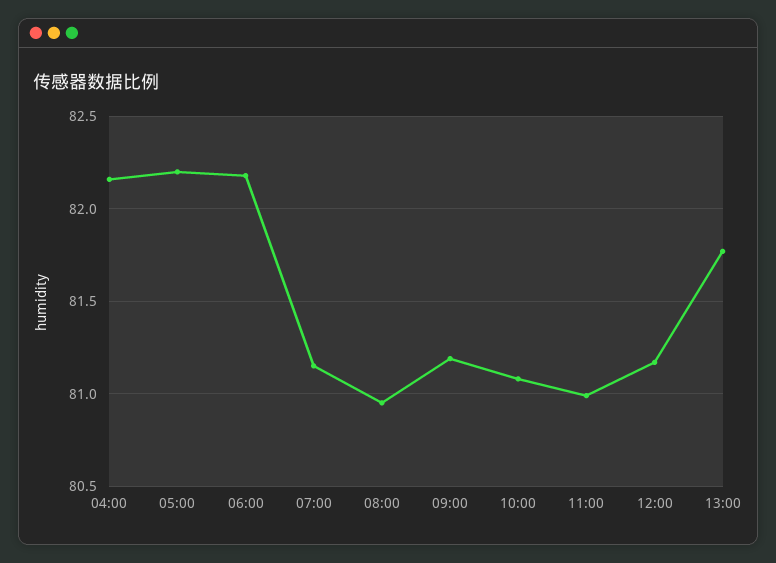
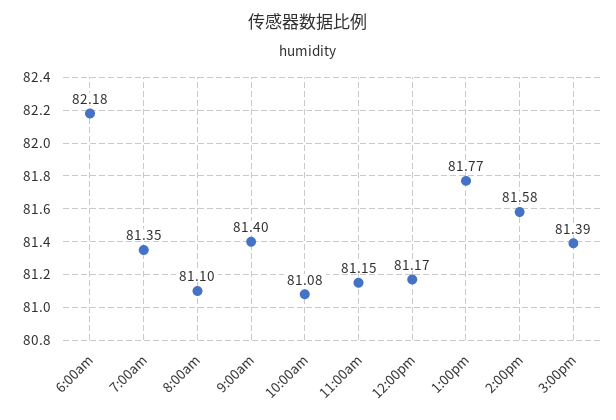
04:00: 82.15 -> none
05:00: 82.2 -> none
07:00: 81.15 -> 81.35
08:00: 80.95 -> 81.1
09:00: 81.2 -> 81.4
11:00: 81 -> 81.15
2:00pm: none -> 81.58
3:00pm: none -> 81.39

